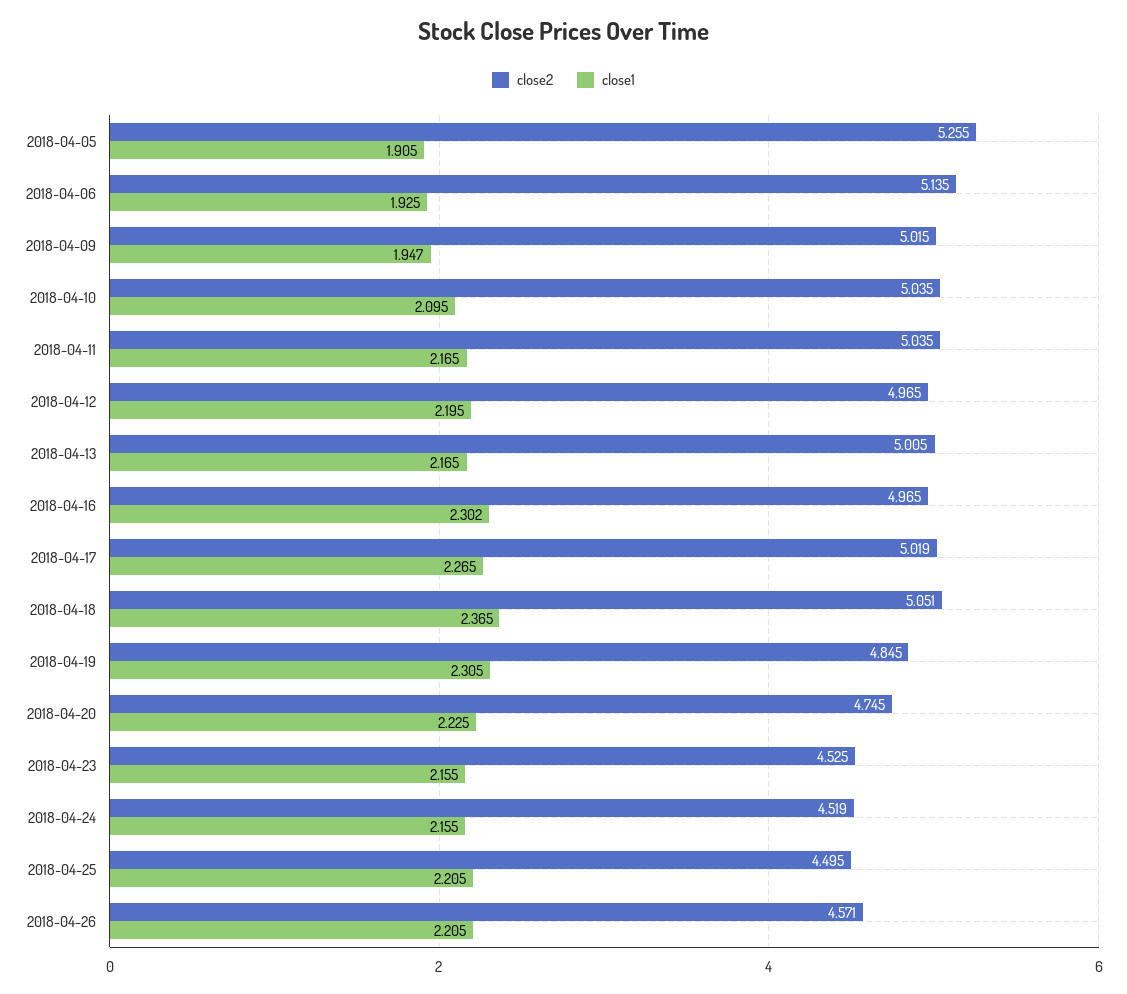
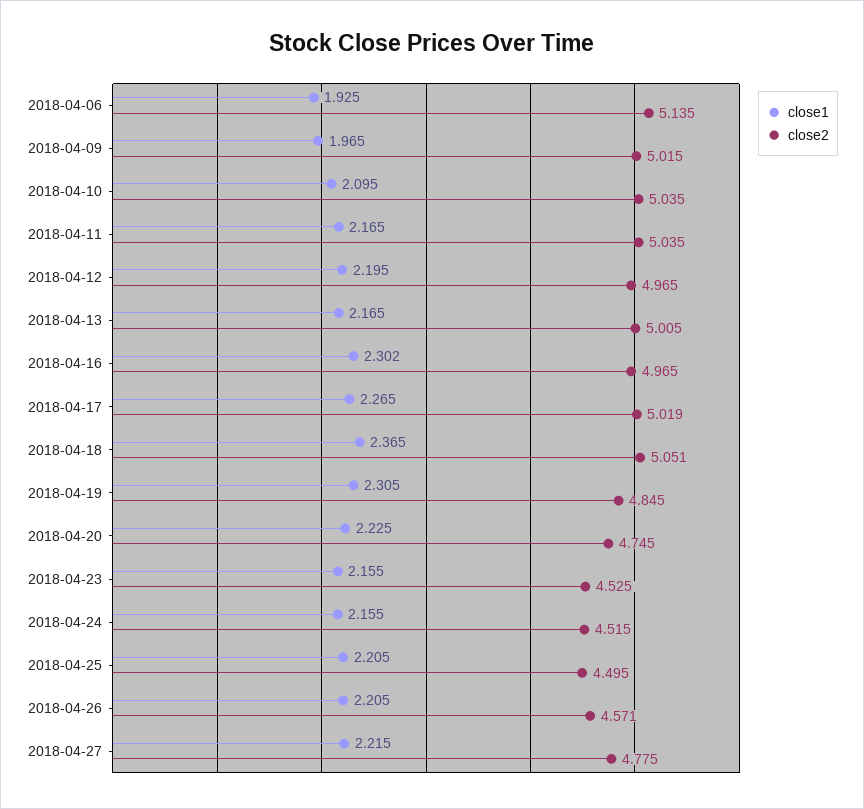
close2, 2018-04-05: 5.255 -> none
close1, 2018-04-05: 1.905 -> none
close1, 2018-04-09: 1.947 -> 1.965
close2, 2018-04-24: 4.519 -> 4.515
close1, 2018-04-27: none -> 2.215
close2, 2018-04-27: none -> 4.775

